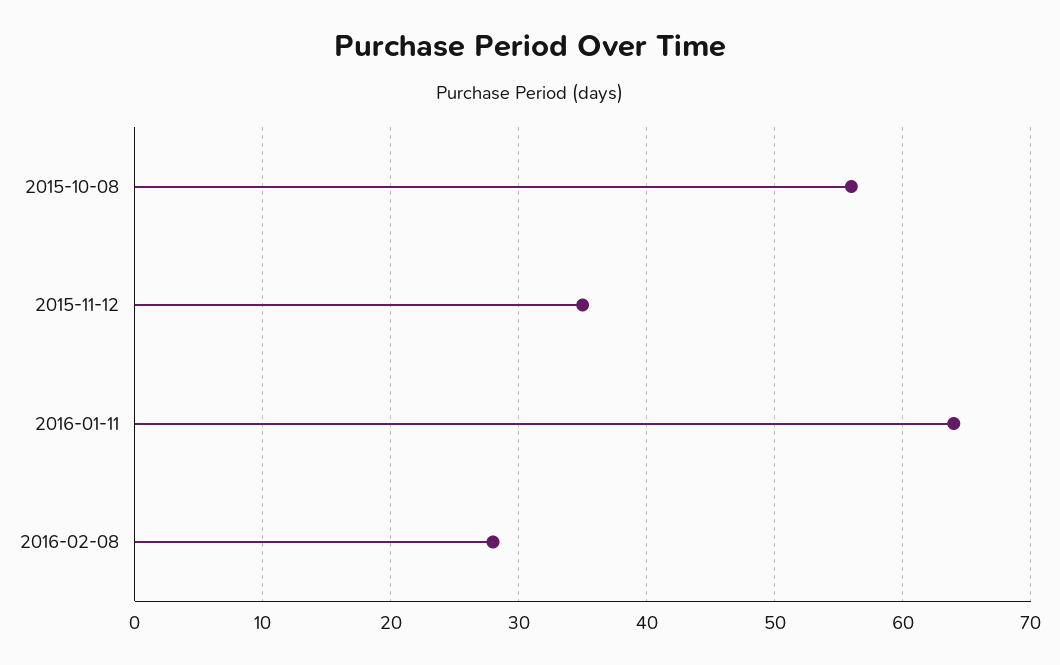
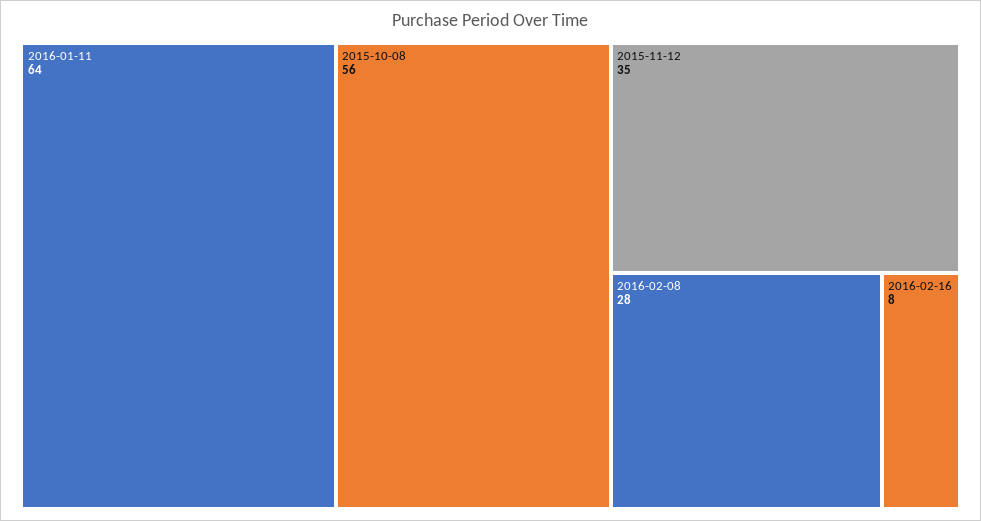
2016-02-16: none -> 8

